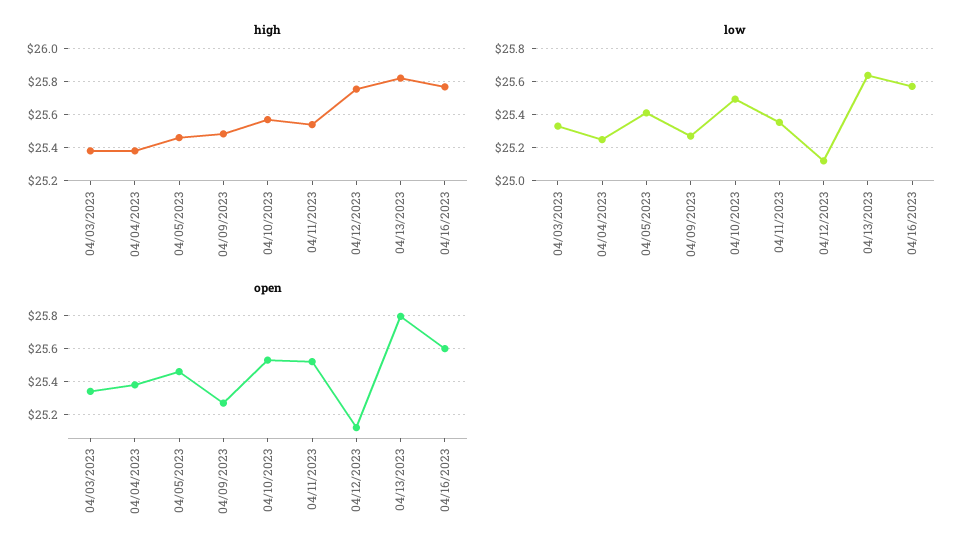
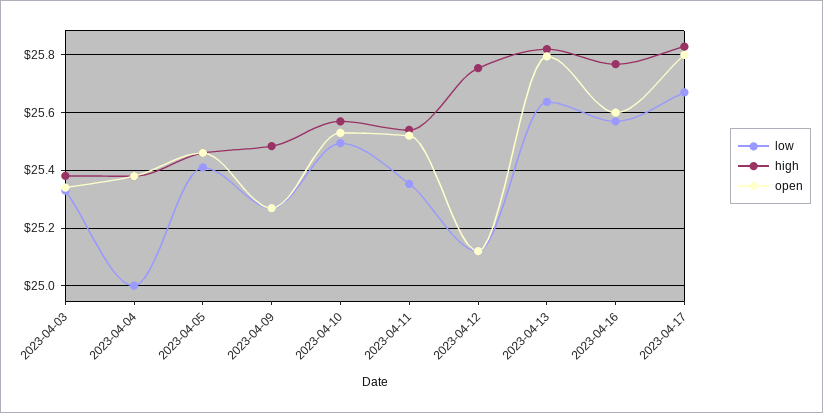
low, 04/04/2023: 25.25 -> 25
low, 2023-04-17: none -> 25.675
high, 2023-04-17: none -> 25.825
open, 2023-04-17: none -> 25.8

